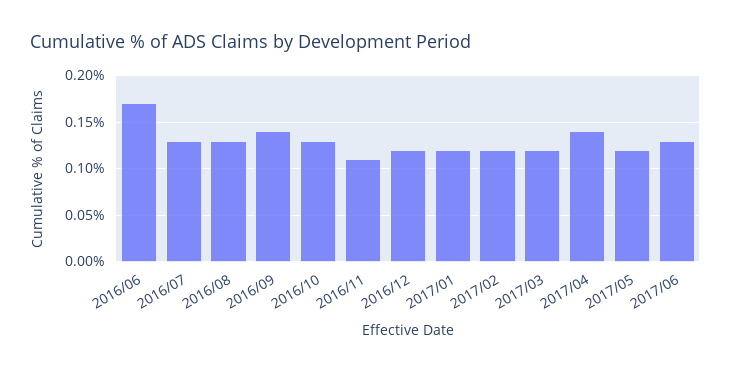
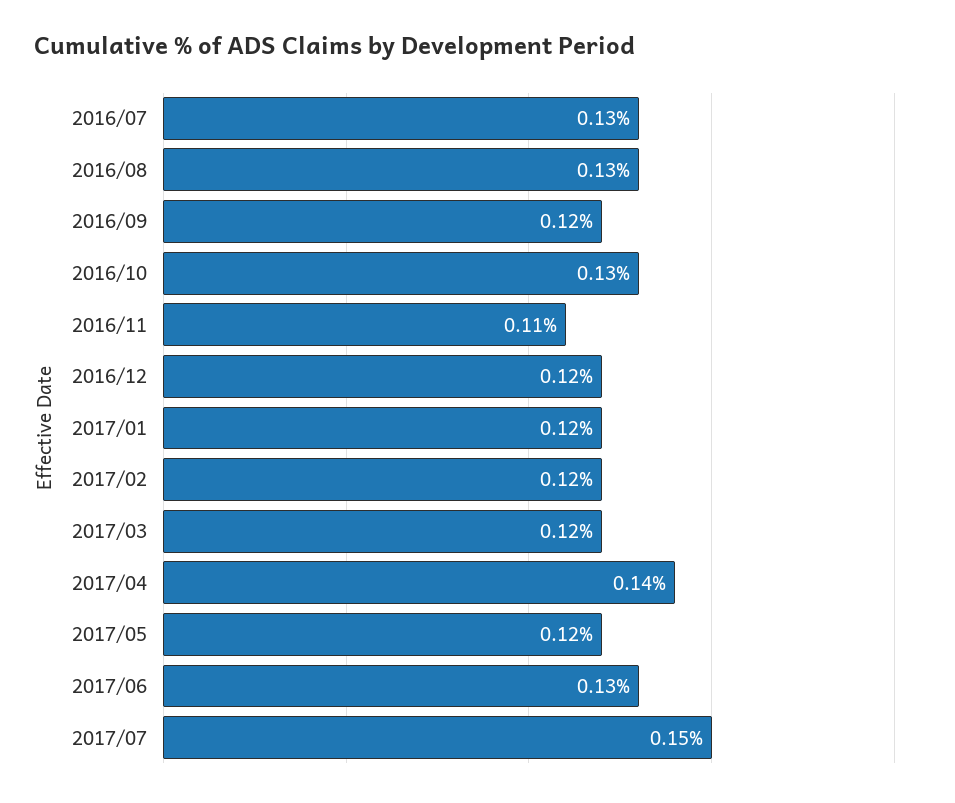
2016/06: 0.17 -> none
2016/09: 0.14 -> 0.12
2017/07: none -> 0.15

